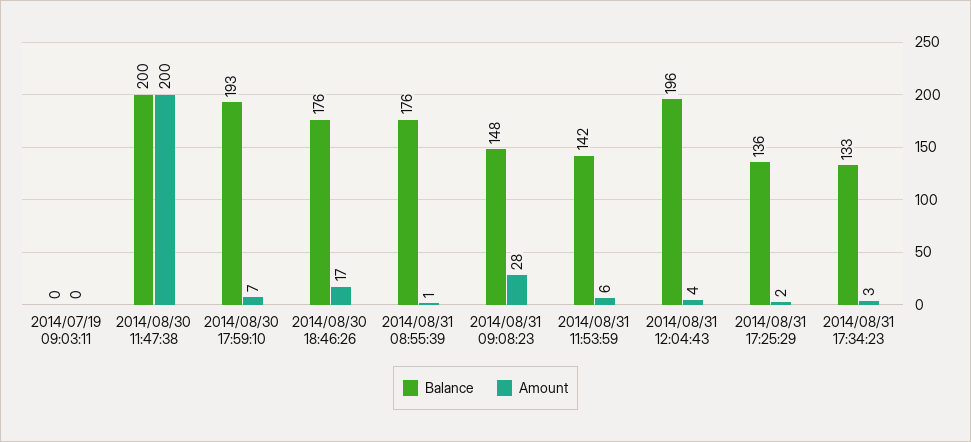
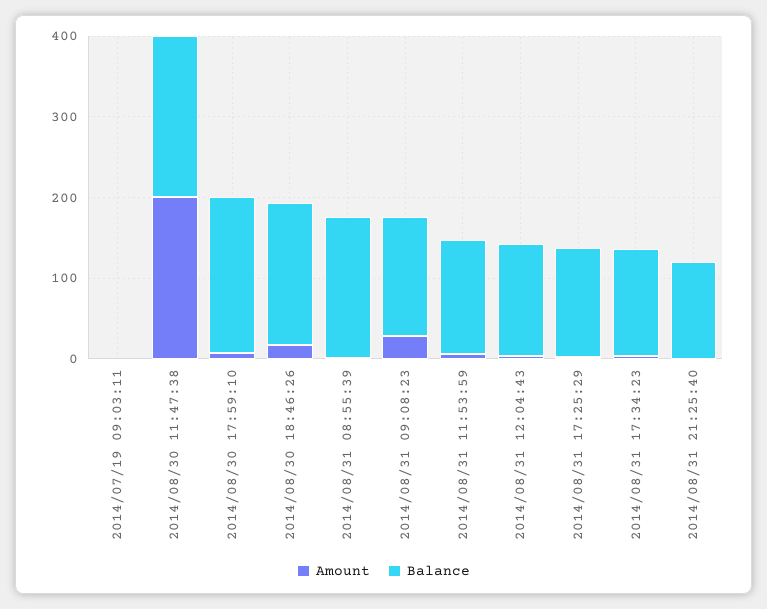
Balance, 2014/08/31 12:04:43: 196 -> 140
Amount, 2014/08/31 21:25:40: none -> 0
Balance, 2014/08/31 21:25:40: none -> 120

